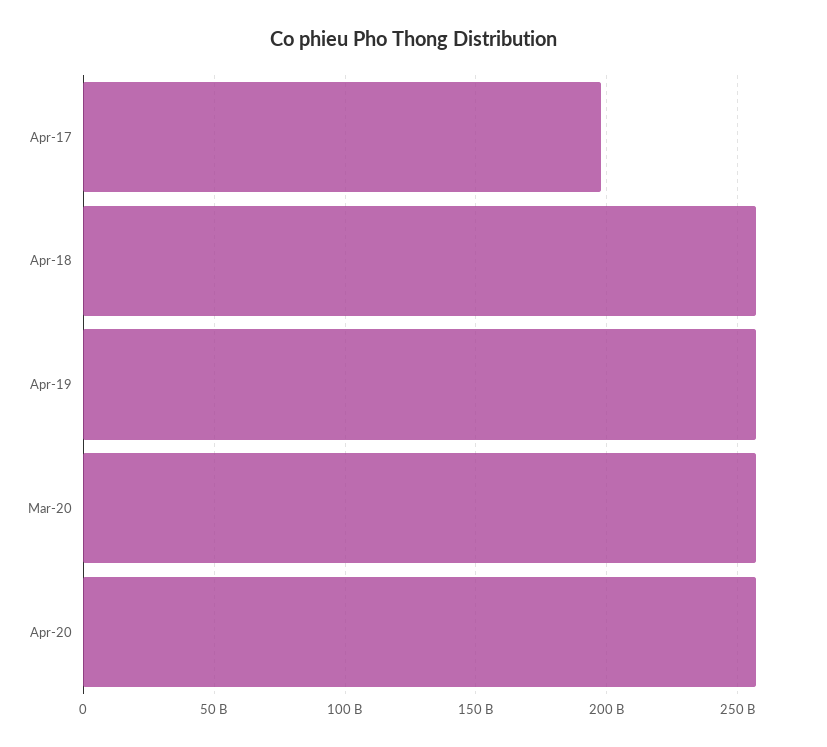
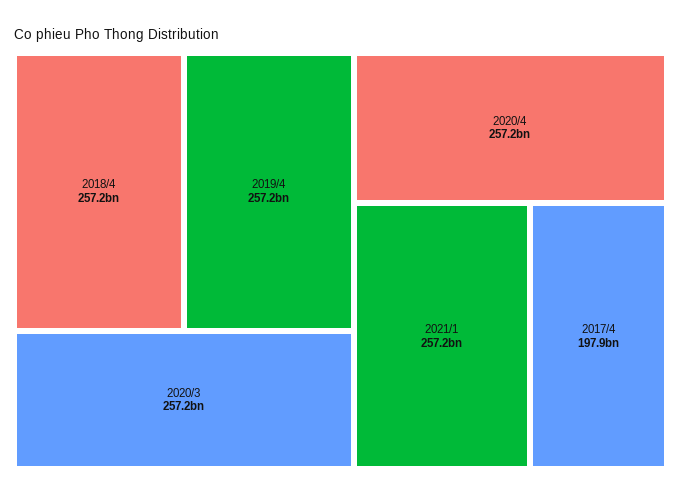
2021/1: none -> 257200000000

